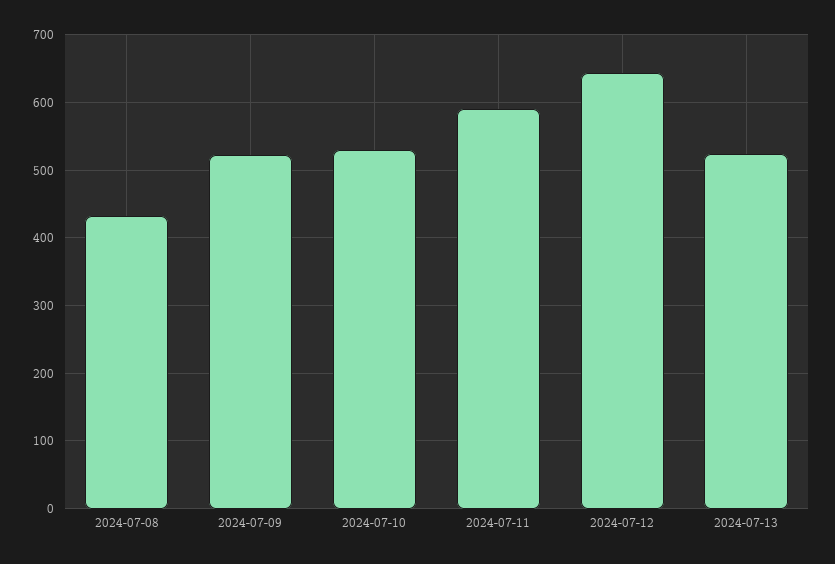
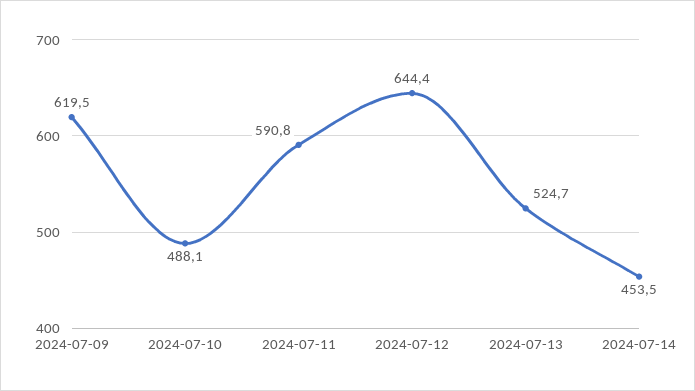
2024-07-08: 430 -> none
2024-07-09: 520 -> 619.5
2024-07-10: 530 -> 488.1
2024-07-14: none -> 453.5

